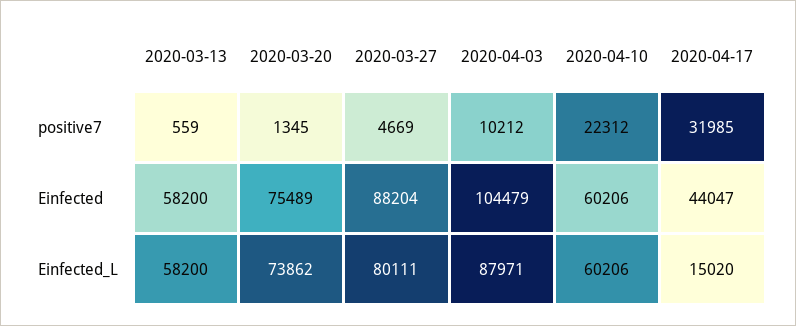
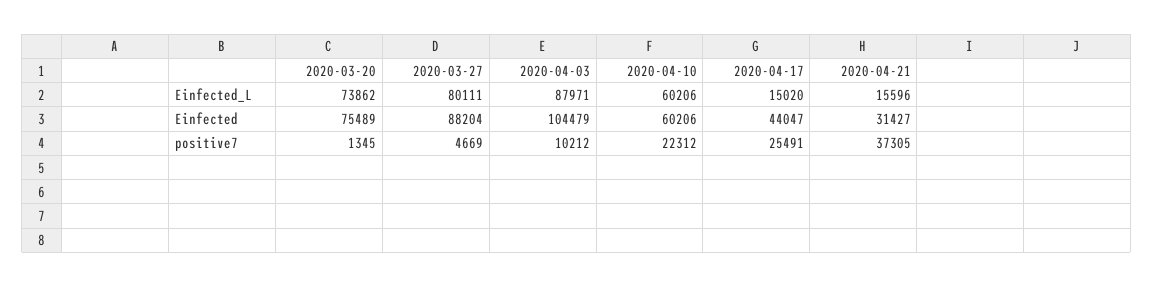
2020-03-13, positive7: 559 -> none
2020-04-17, positive7: 31985 -> 25491
2020-03-13, Einfected: 58200 -> none
2020-03-13, Einfected_L: 58200 -> none
2020-04-21, Einfected_L: none -> 15596
2020-04-21, Einfected: none -> 31427
2020-04-21, positive7: none -> 37305

